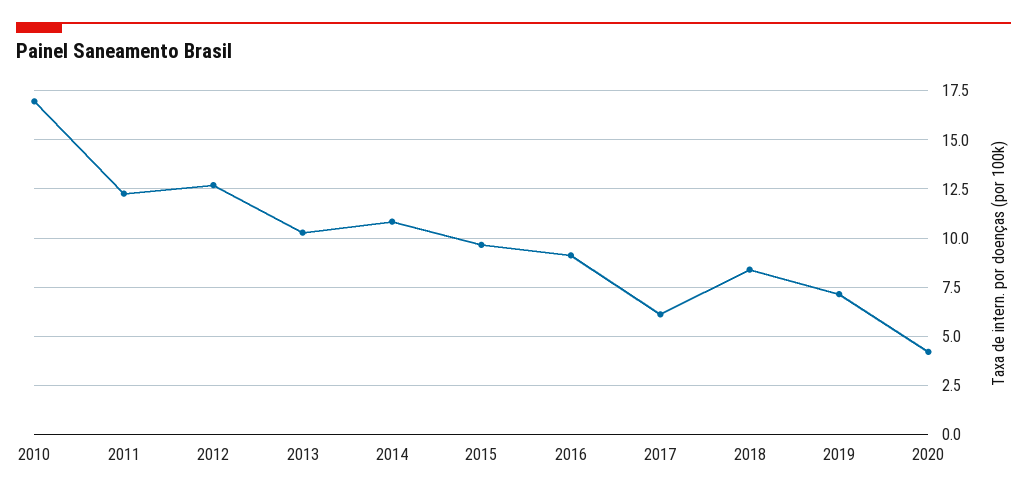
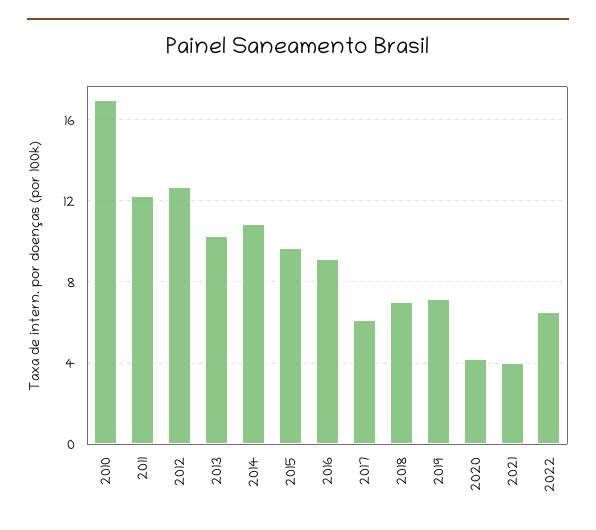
2018: 8.5 -> 7
2021: none -> 4
2022: none -> 6.5

